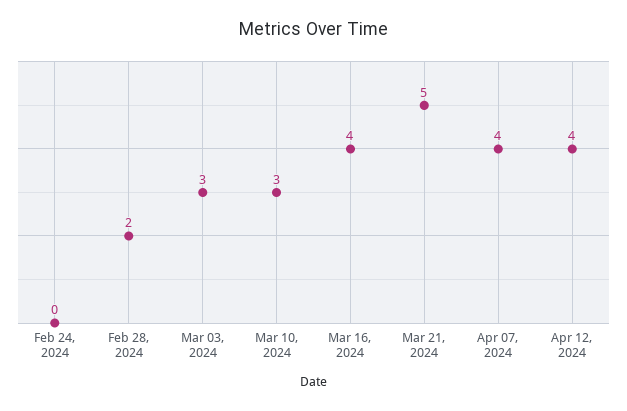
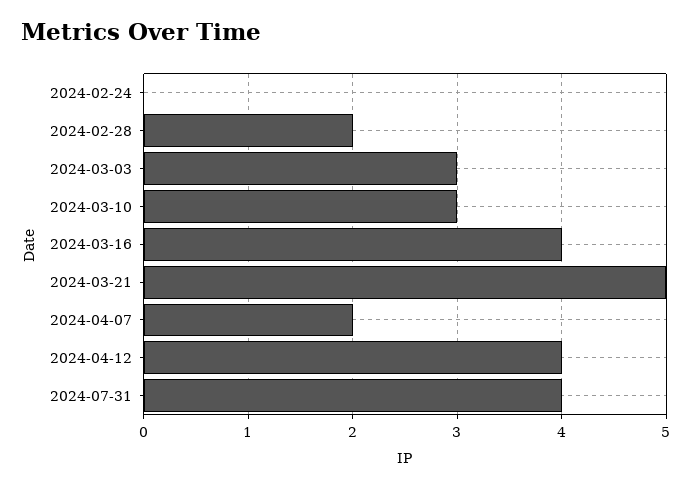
Apr 07, 2024: 4 -> 2
2024-07-31: none -> 4

